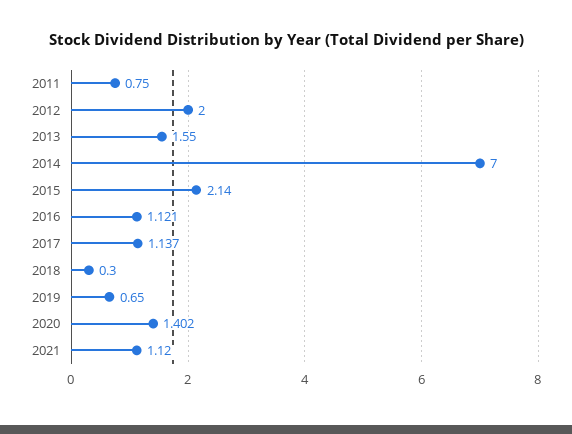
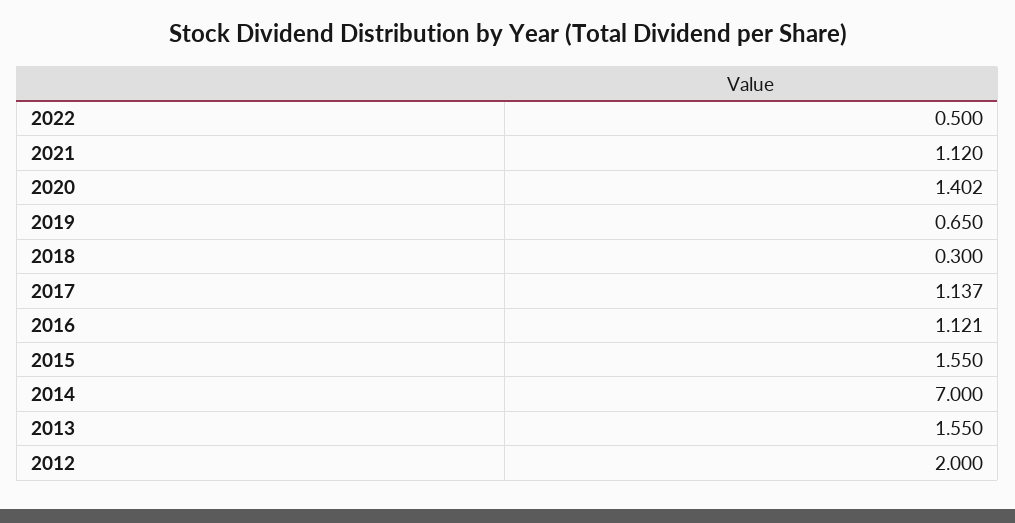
2011: 0.75 -> none
2015: 2.14 -> 1.55
2022: none -> 0.5

